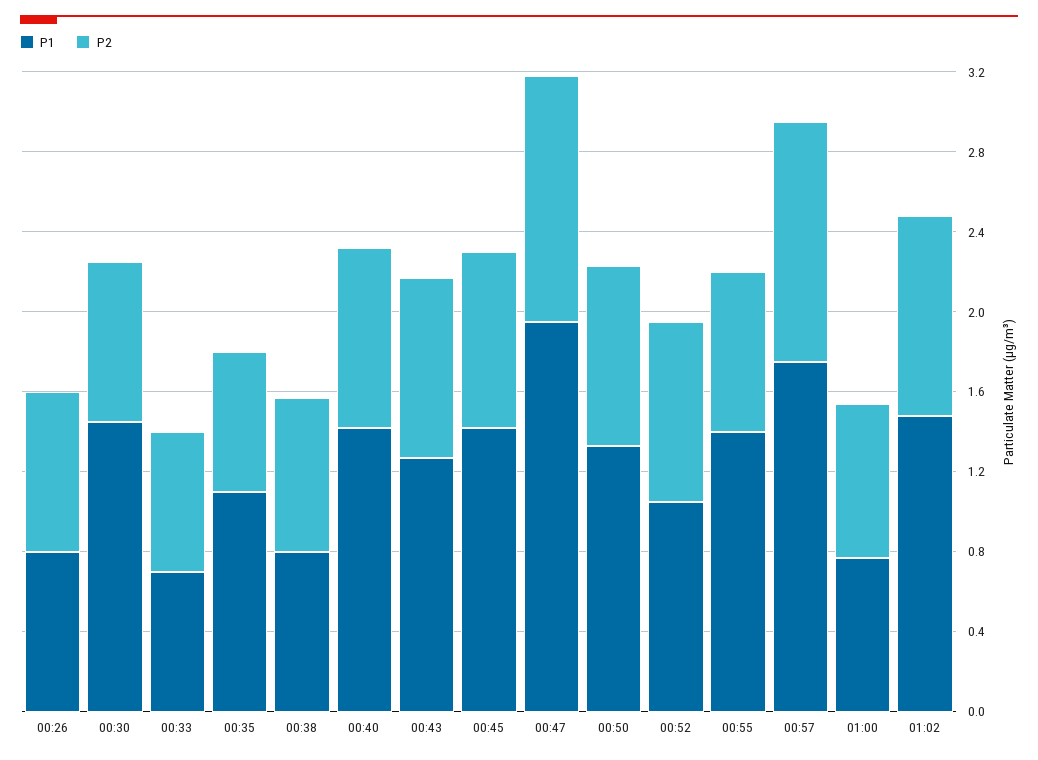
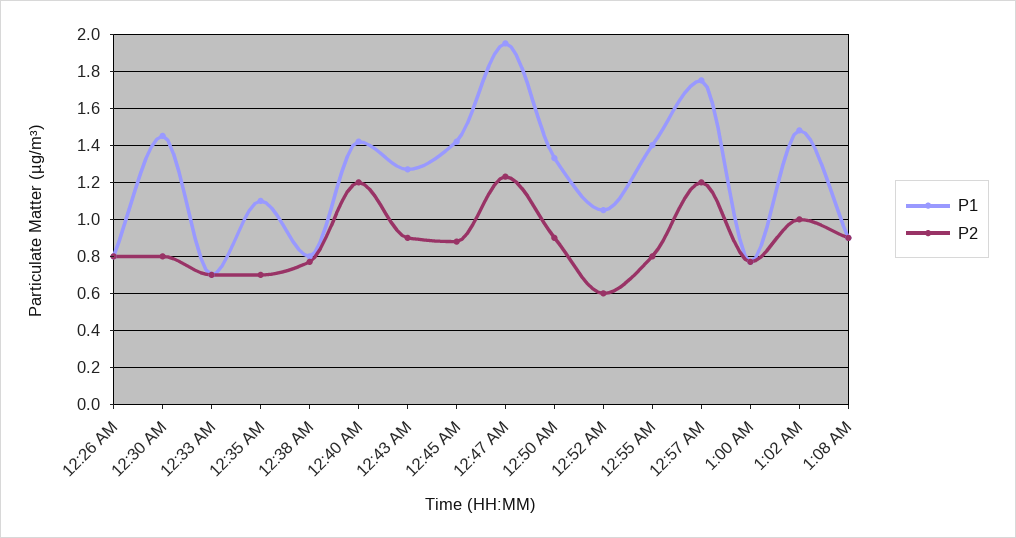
P2, 00:40: 0.9 -> 1.2
P2, 00:52: 0.9 -> 0.6
P1, 1:08 AM: none -> 0.9
P2, 1:08 AM: none -> 0.9

